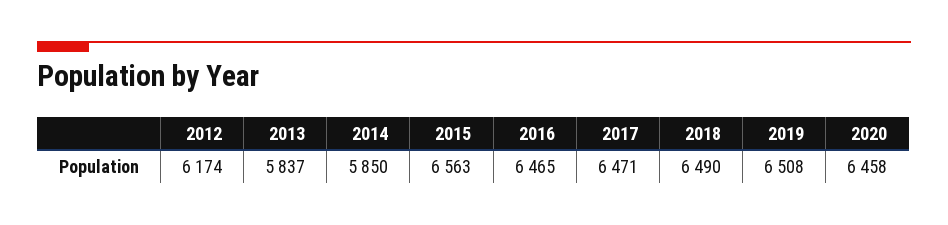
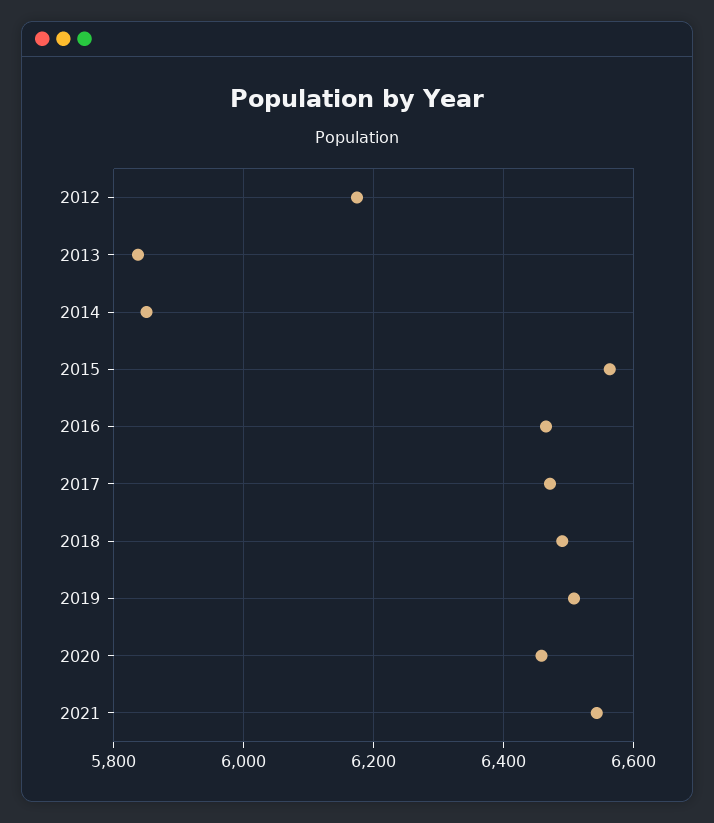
2021: none -> 6540

